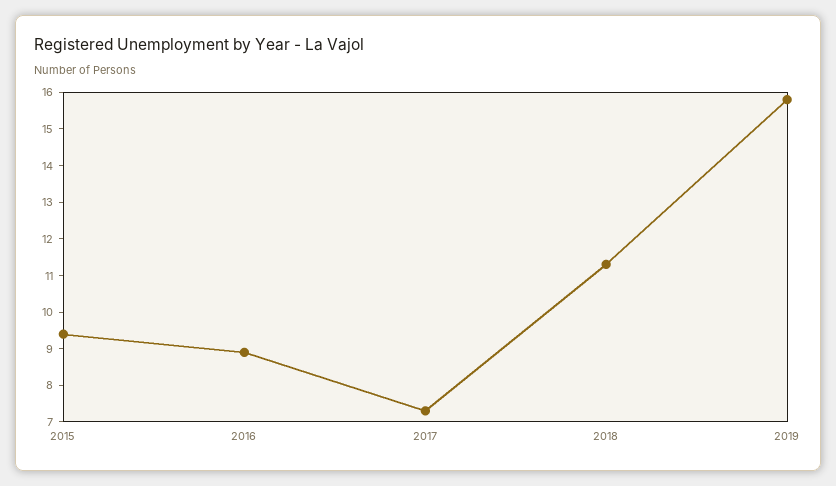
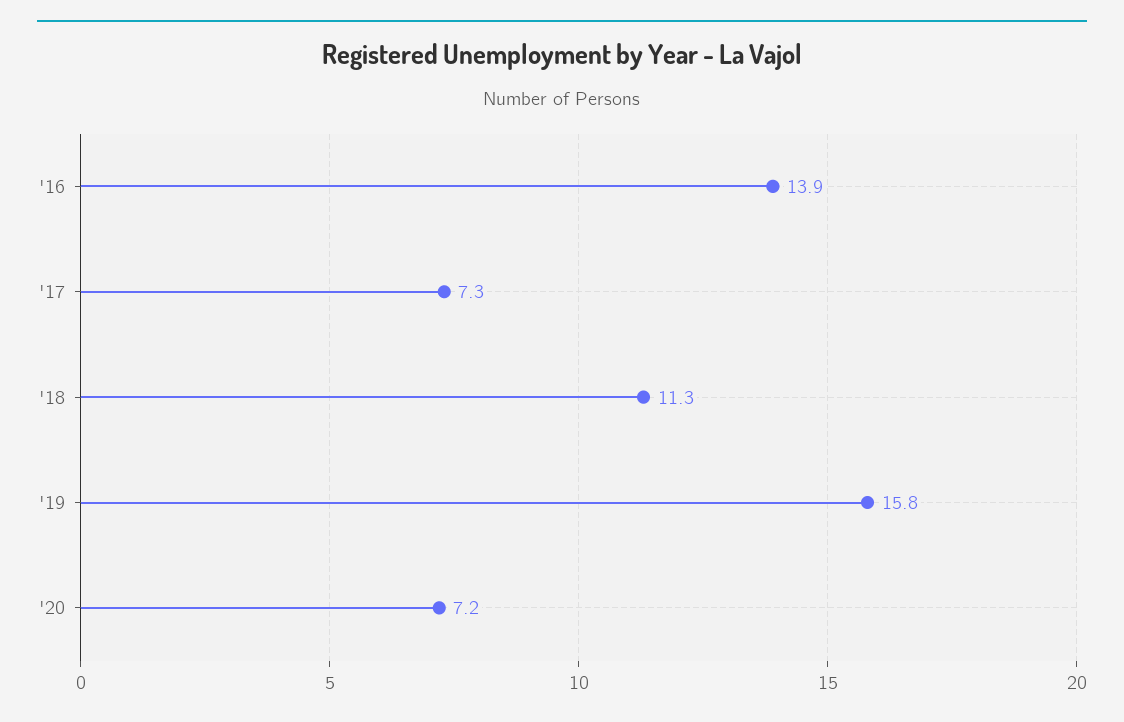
2015: 9.5 -> none
2016: 9 -> 13.9
'20: none -> 7.2

